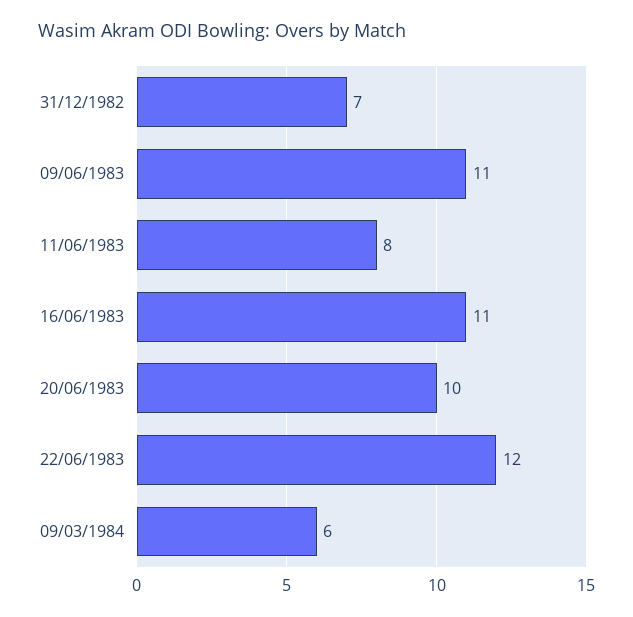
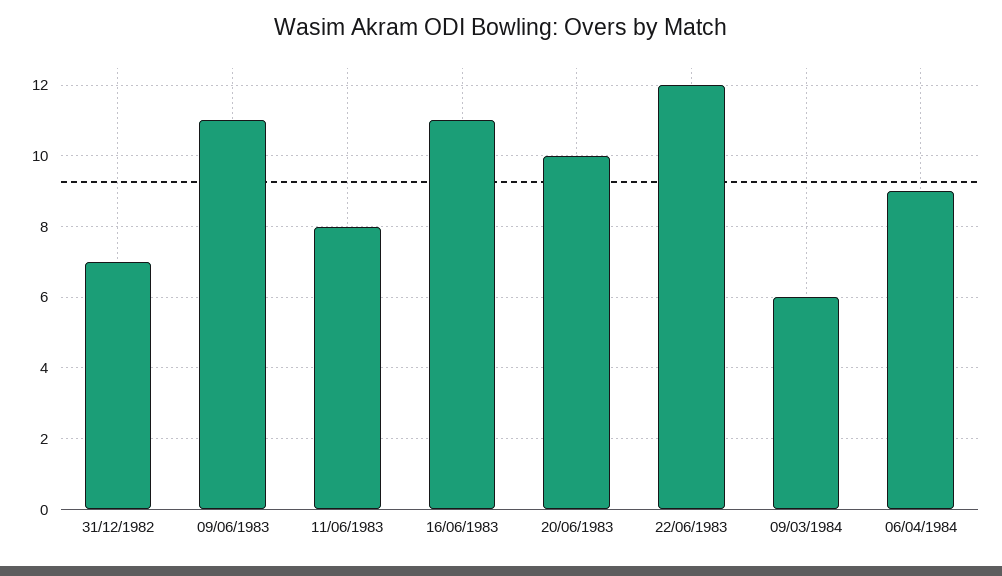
06/04/1984: none -> 9

